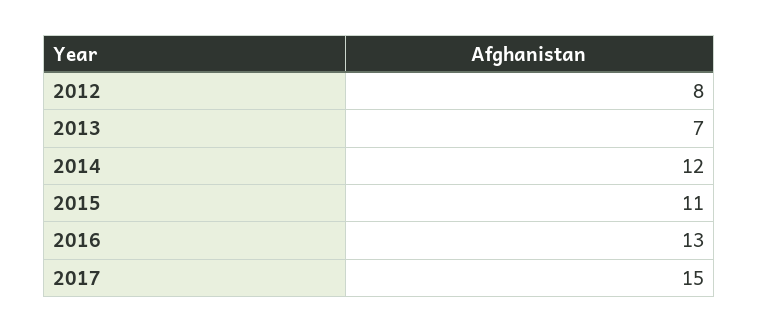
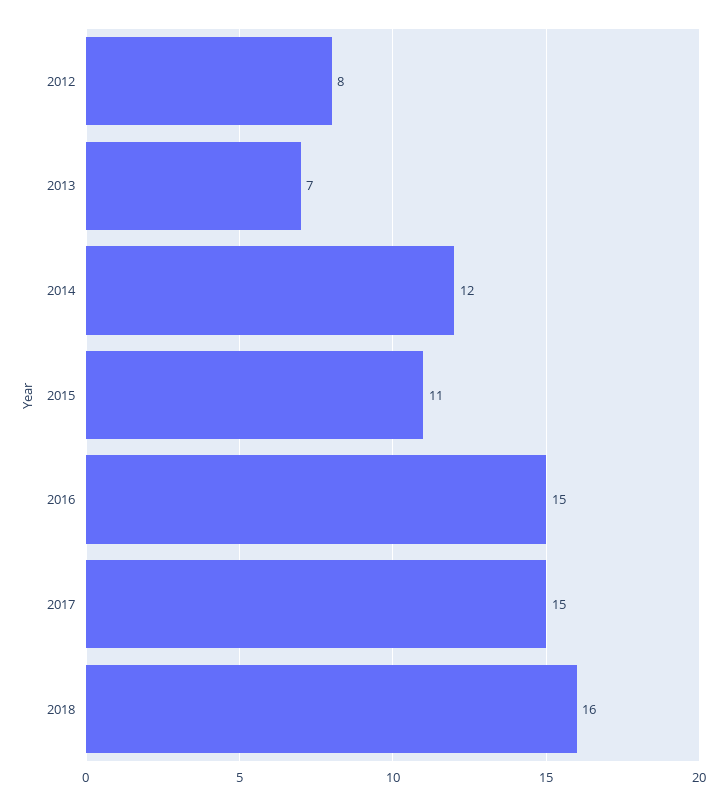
2016: 13 -> 15
2018: none -> 16

